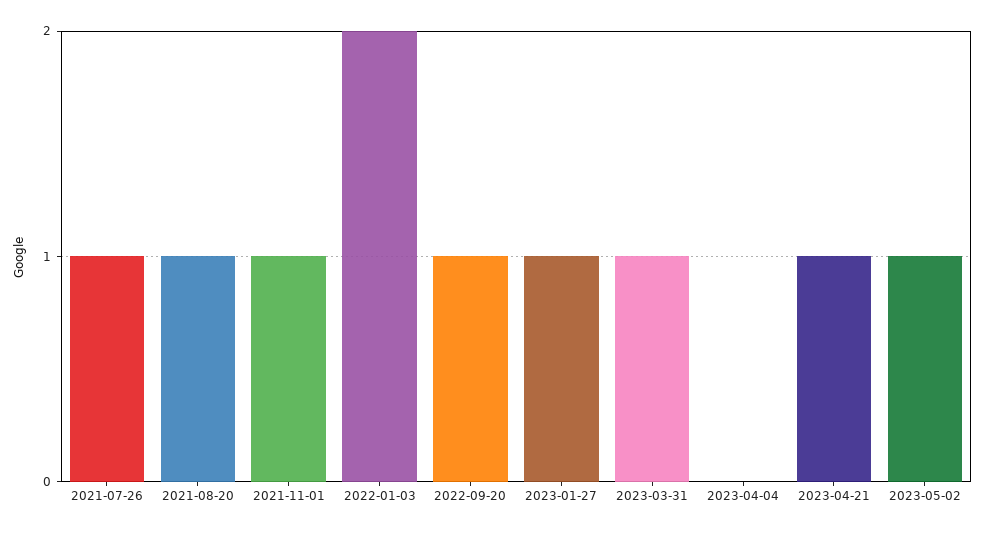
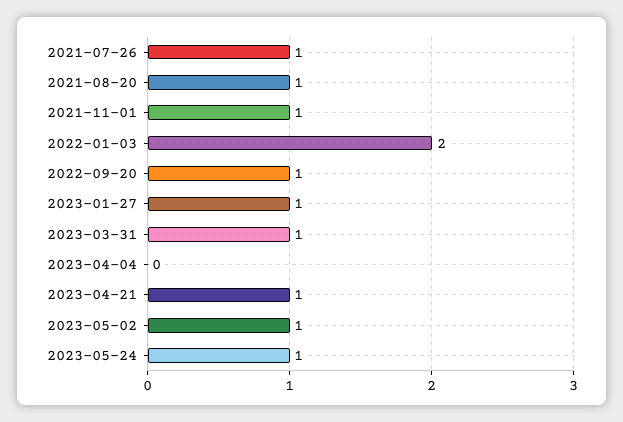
2023-05-24: none -> 1

